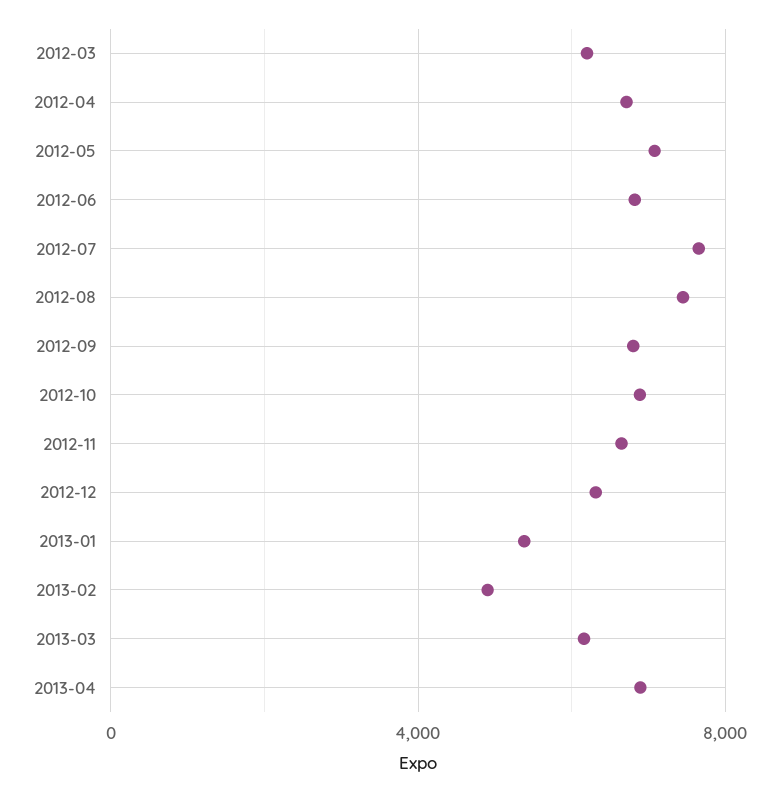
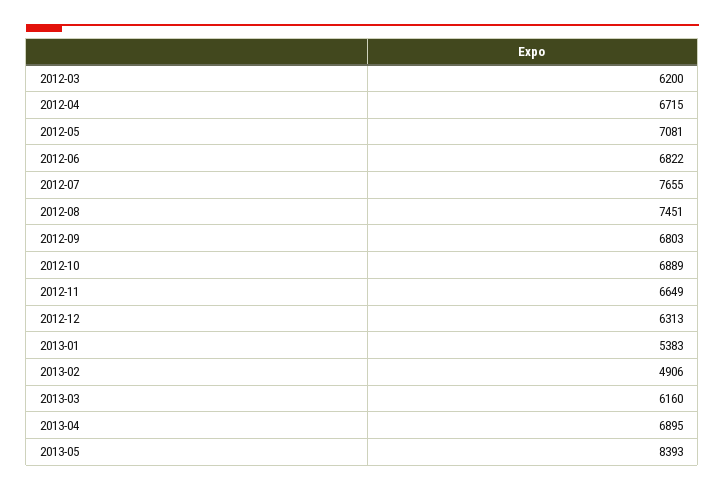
2013-05: none -> 8393

